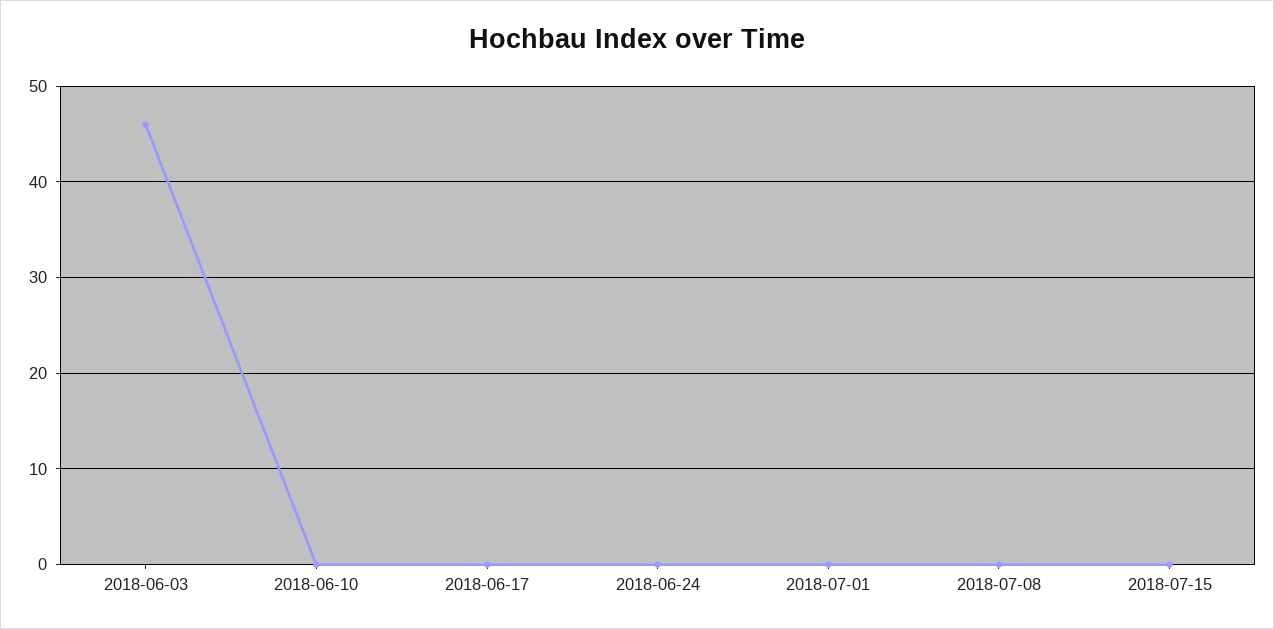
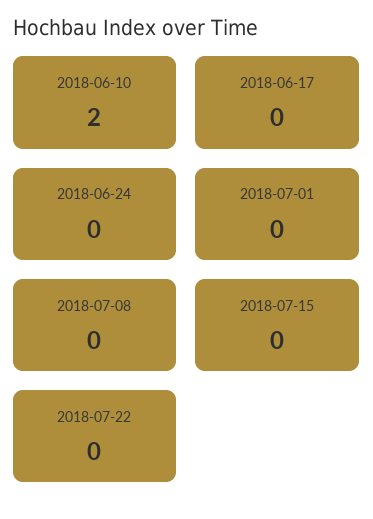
2018-06-03: 46 -> none
2018-06-10: 0 -> 2
2018-07-22: none -> 0

